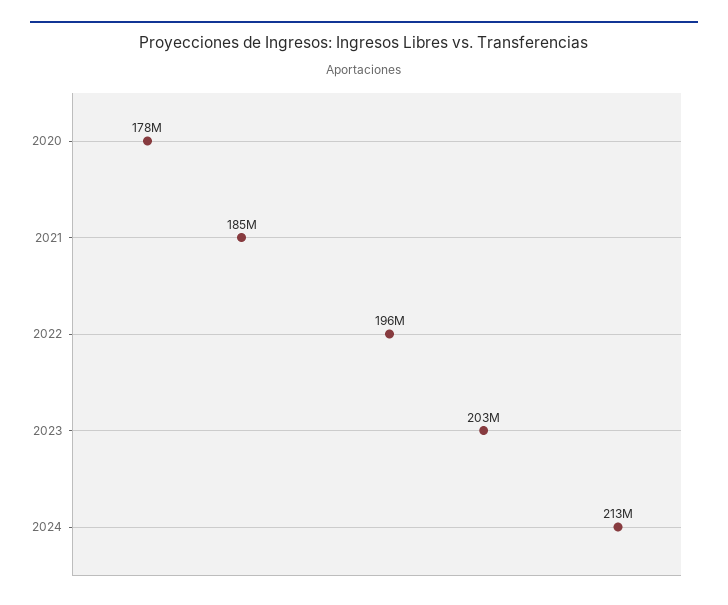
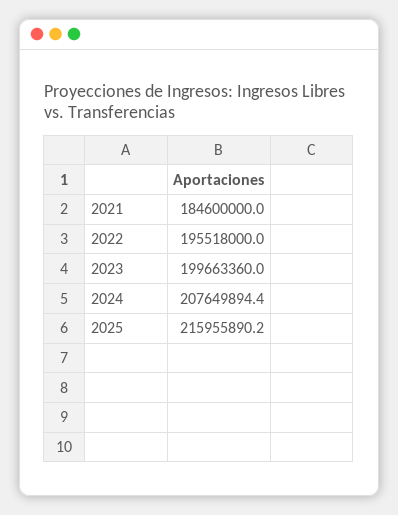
2020: 178000000 -> none
2023: 203000000 -> 199663360
2024: 213000000 -> 207649894.4
2025: none -> 215955890.2

